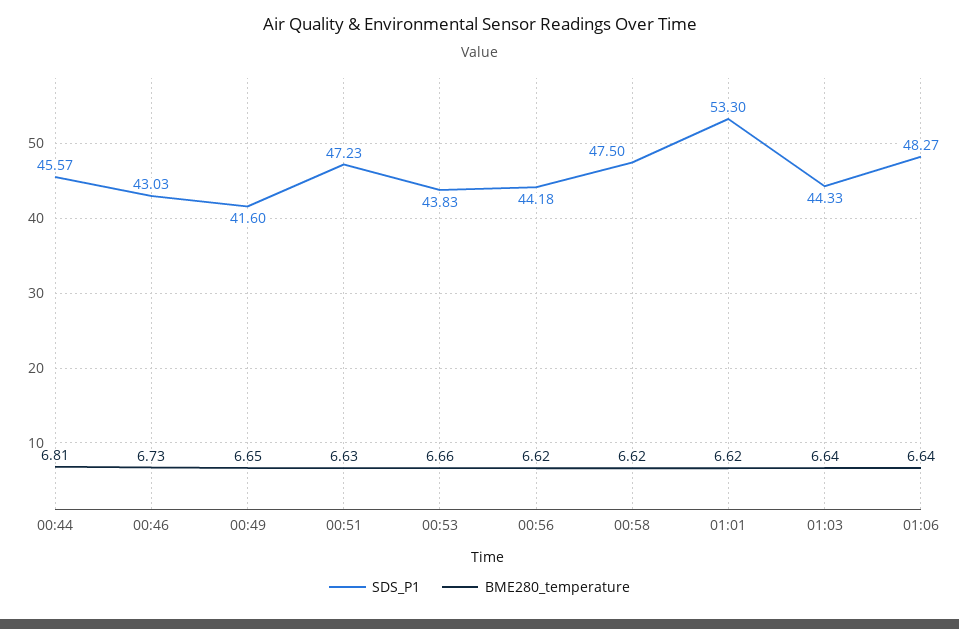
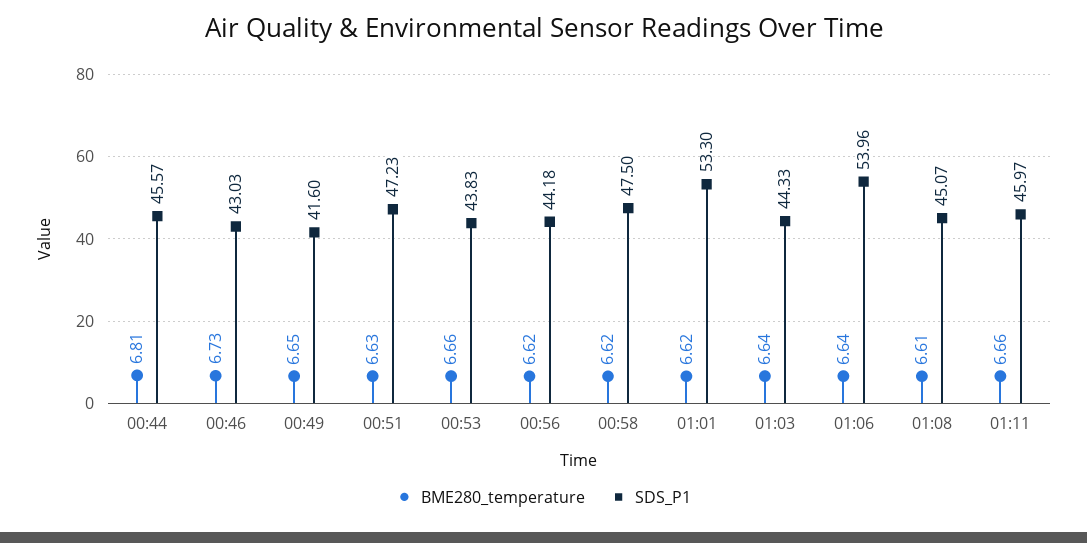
SDS_P1, 01:06: 48.27 -> 53.96
BME280_temperature, 01:08: none -> 6.61
SDS_P1, 01:08: none -> 45.07
BME280_temperature, 01:11: none -> 6.66
SDS_P1, 01:11: none -> 45.97

